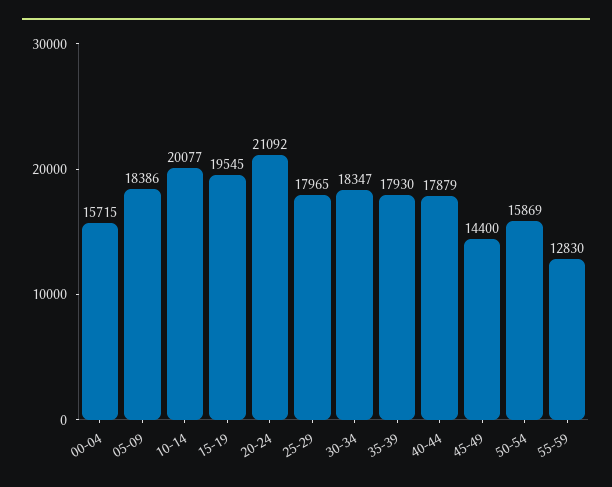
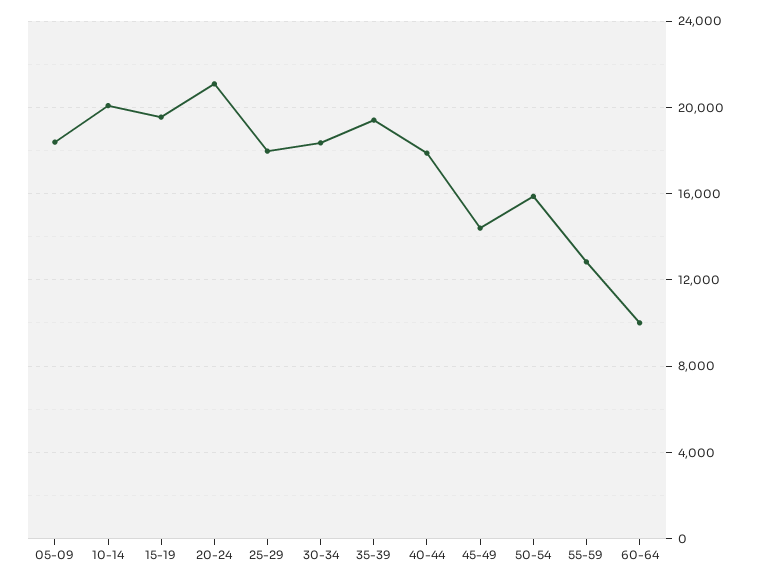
00-04: 15715 -> none
35-39: 17930 -> 19500
60-64: none -> 10000

